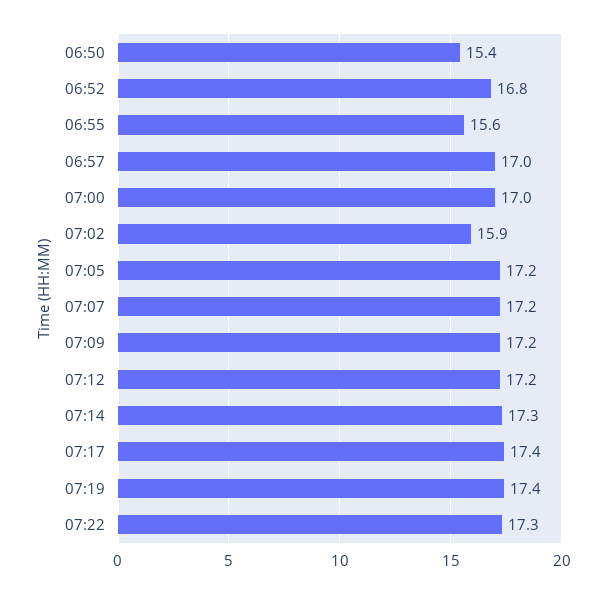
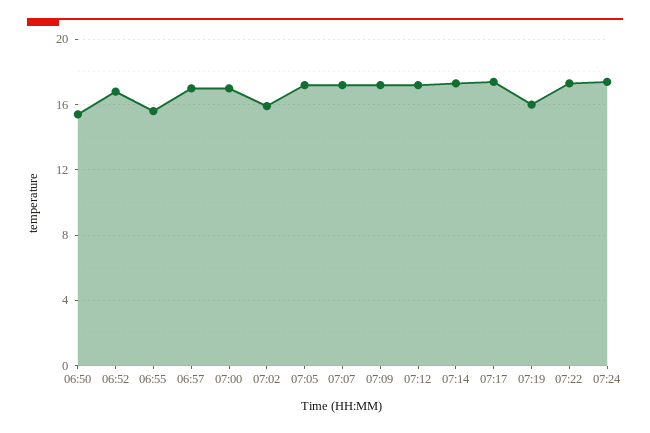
07:19: 17.4 -> 16
07:24: none -> 17.5

